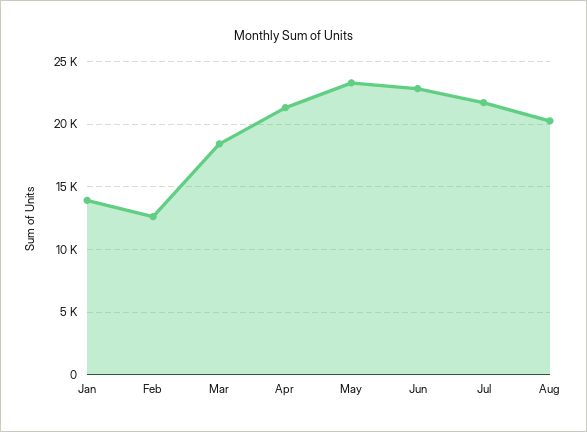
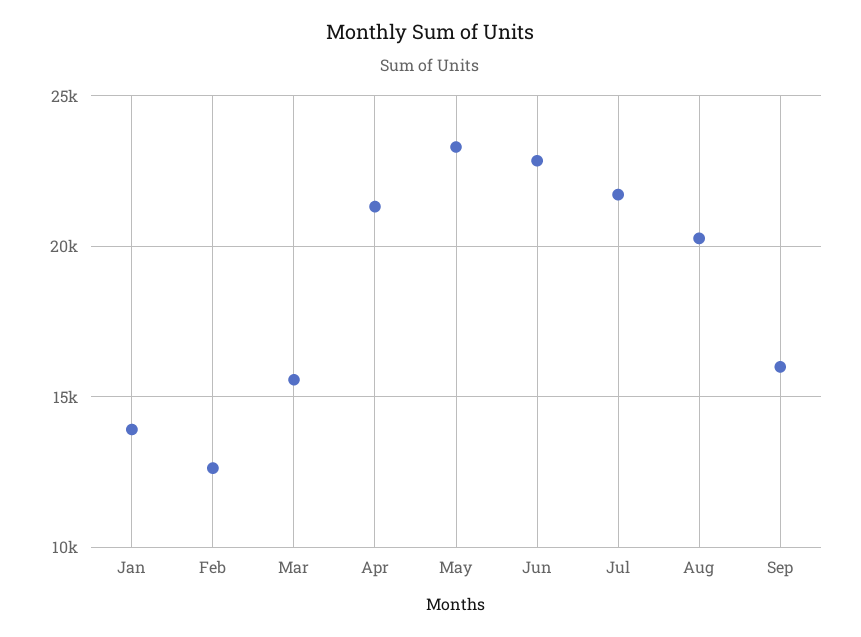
Mar: 18500 -> 15500
Sep: none -> 16000

